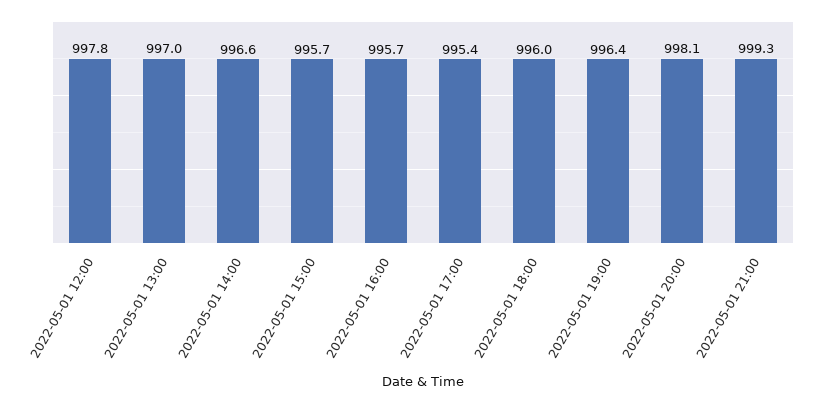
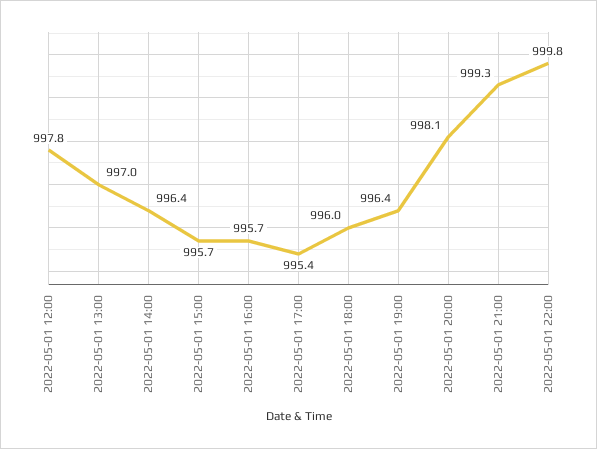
2022-05-01 14:00: 996.6 -> 996.4
2022-05-01 22:00: none -> 999.8

